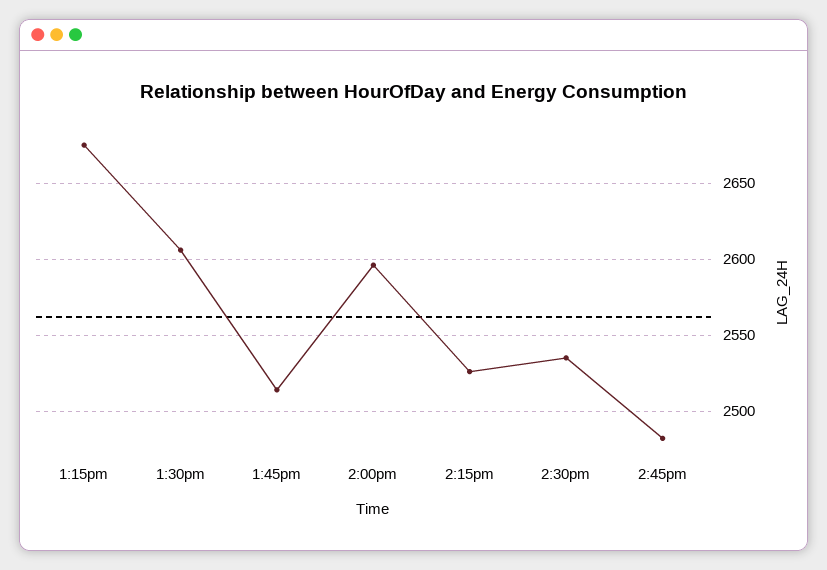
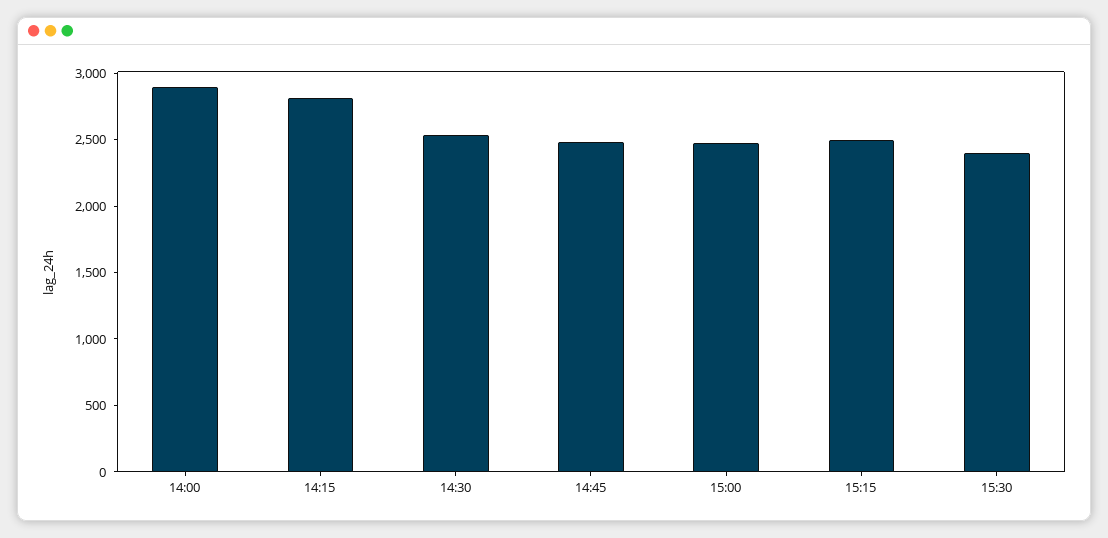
1:15pm: 2675 -> none
1:30pm: 2605 -> none
1:45pm: 2515 -> none
2:00pm: 2595 -> 2900
2:15pm: 2525 -> 2800
15:00: none -> 2500
15:15: none -> 2500
15:30: none -> 2400

